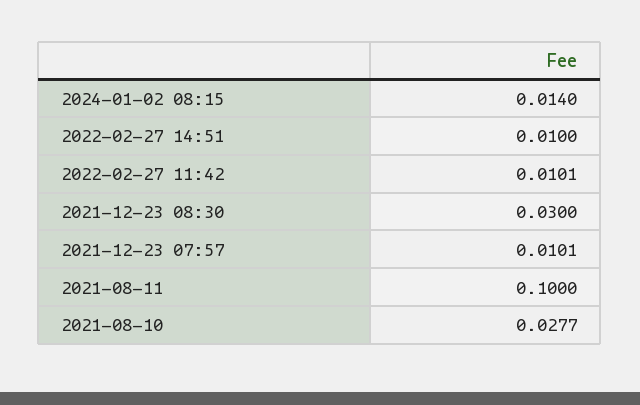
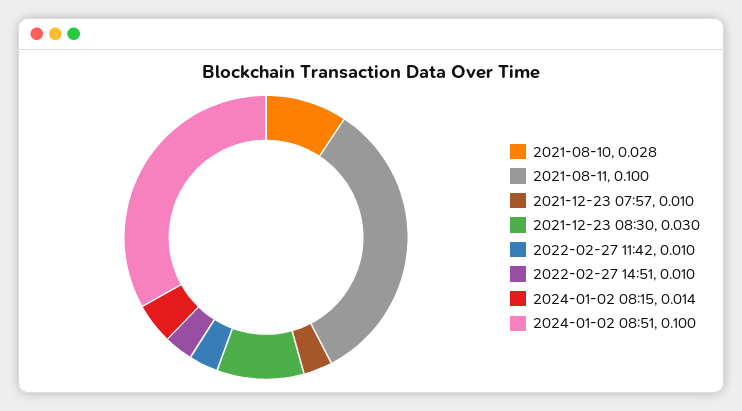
2024-01-02 08:51: none -> 0.1

